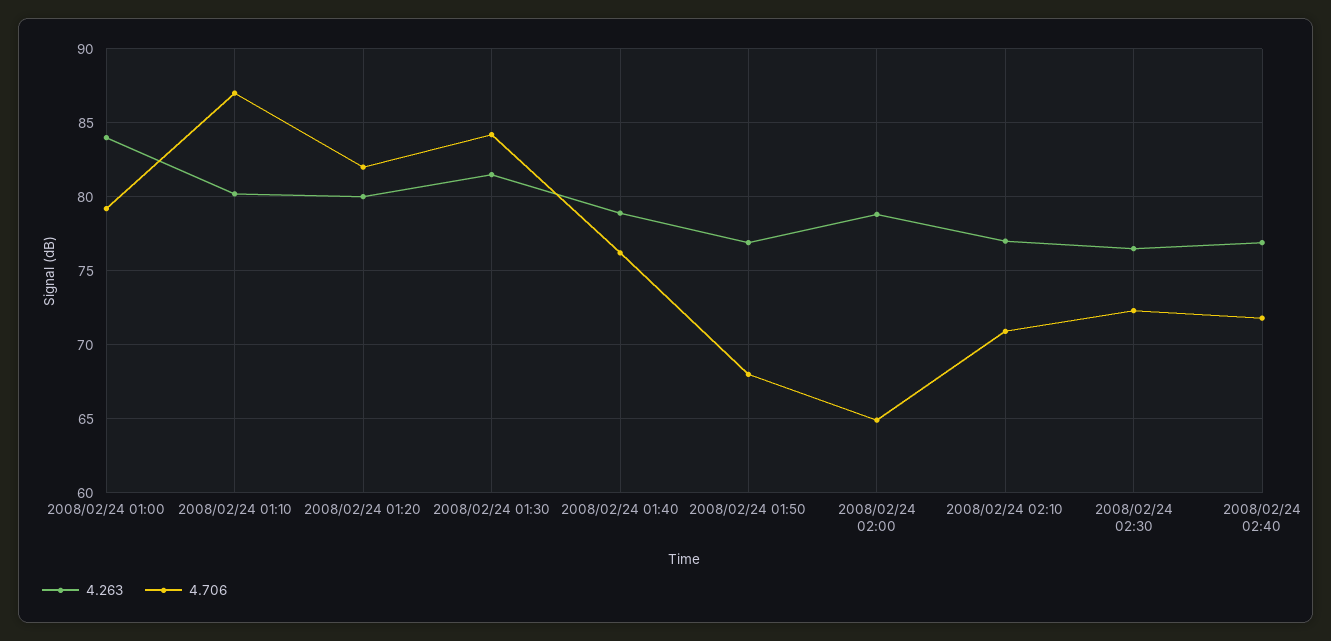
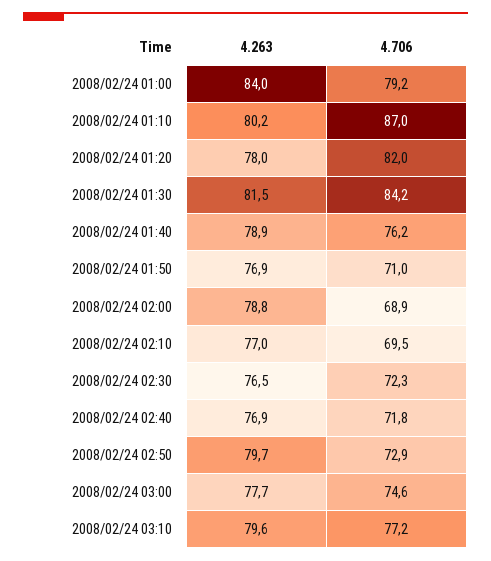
4.263, 2008/02/24 01:20: 80 -> 78
4.706, 2008/02/24 01:50: 68 -> 71
4.706, 2008/02/24 02:00: 65 -> 68.9
4.706, 2008/02/24 02:10: 71 -> 69.5
4.263, 2008/02/24 02:50: none -> 79.7
4.706, 2008/02/24 02:50: none -> 72.9
4.263, 2008/02/24 03:00: none -> 77.7
4.706, 2008/02/24 03:00: none -> 74.6
4.263, 2008/02/24 03:10: none -> 79.6
4.706, 2008/02/24 03:10: none -> 77.2

